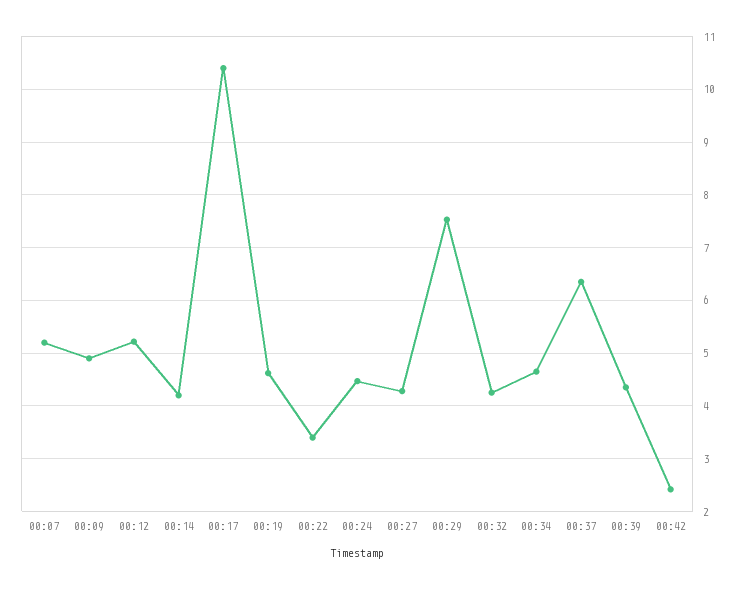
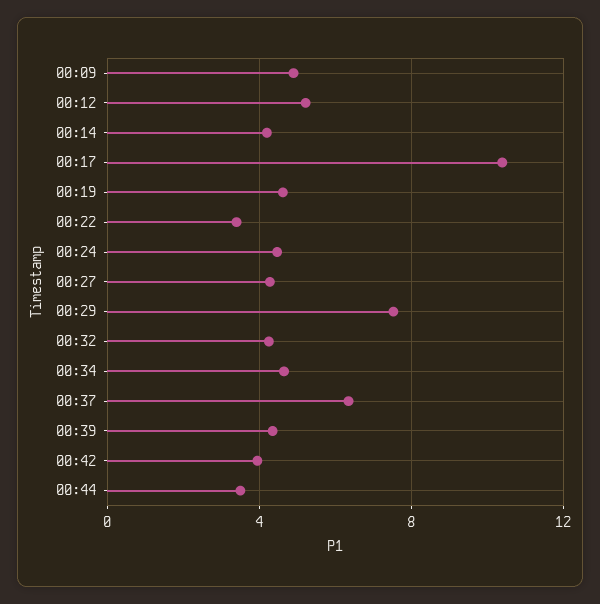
00:07: 5.2 -> none
00:42: 2.4 -> 4
00:44: none -> 3.5

